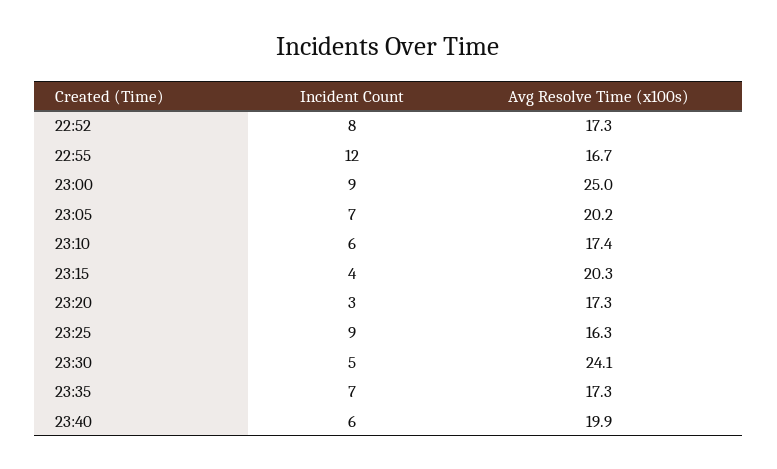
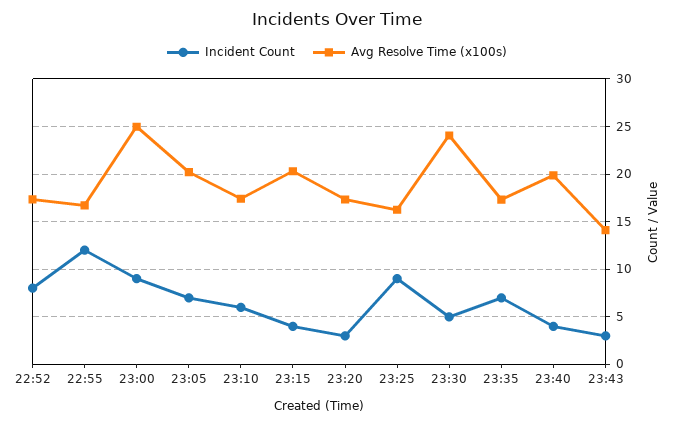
Incident Count, 23:40: 6 -> 4
Incident Count, 23:43: none -> 3
Avg Resolve Time (x100s), 23:43: none -> 14

